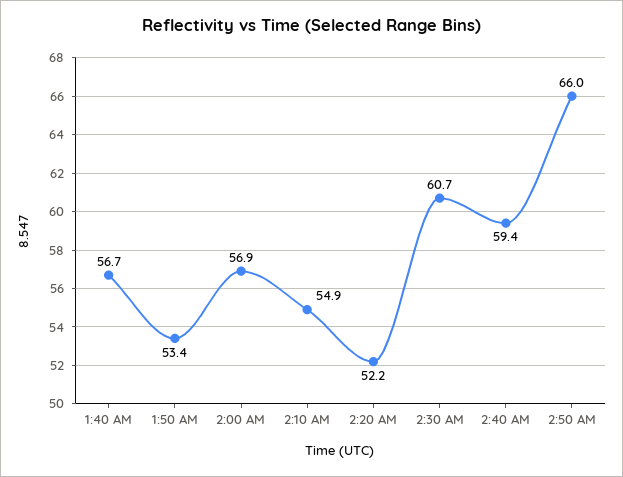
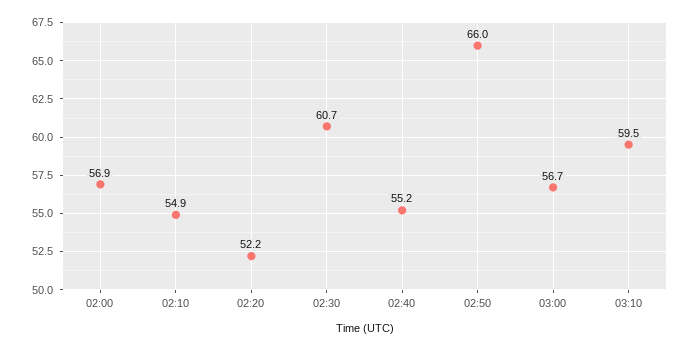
1:40 AM: 56.7 -> none
1:50 AM: 53.4 -> none
2:40 AM: 59.4 -> 55.2
03:00: none -> 56.7
03:10: none -> 59.5

